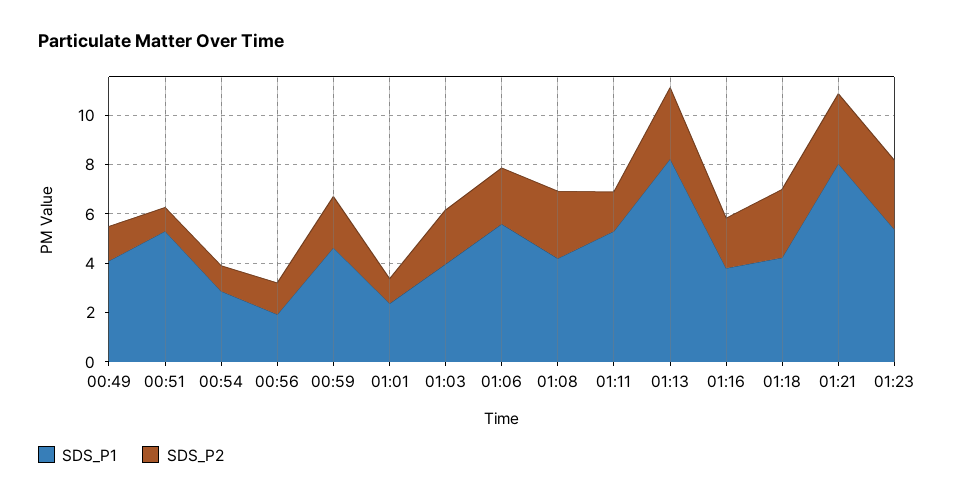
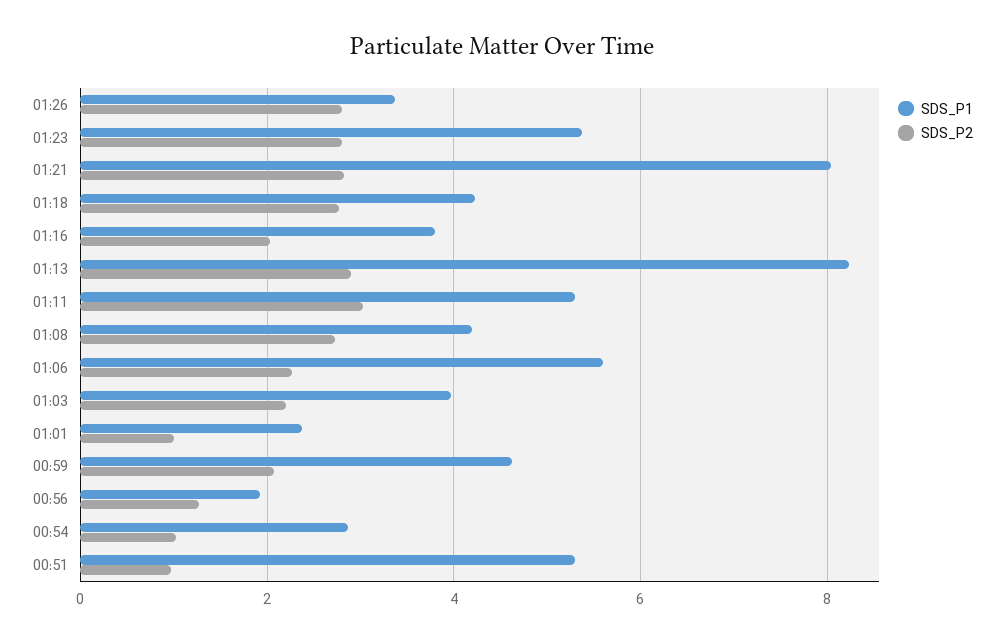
SDS_P1, 00:49: 4 -> none
SDS_P2, 00:49: 1.5 -> none
SDS_P2, 01:11: 1.5 -> 3
SDS_P1, 01:26: none -> 3.4
SDS_P2, 01:26: none -> 2.8

